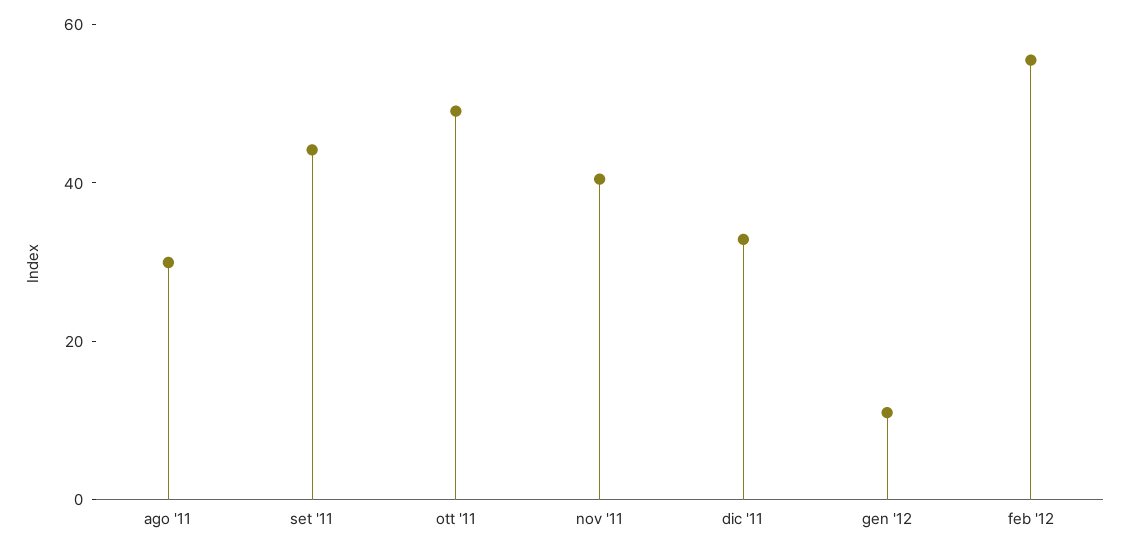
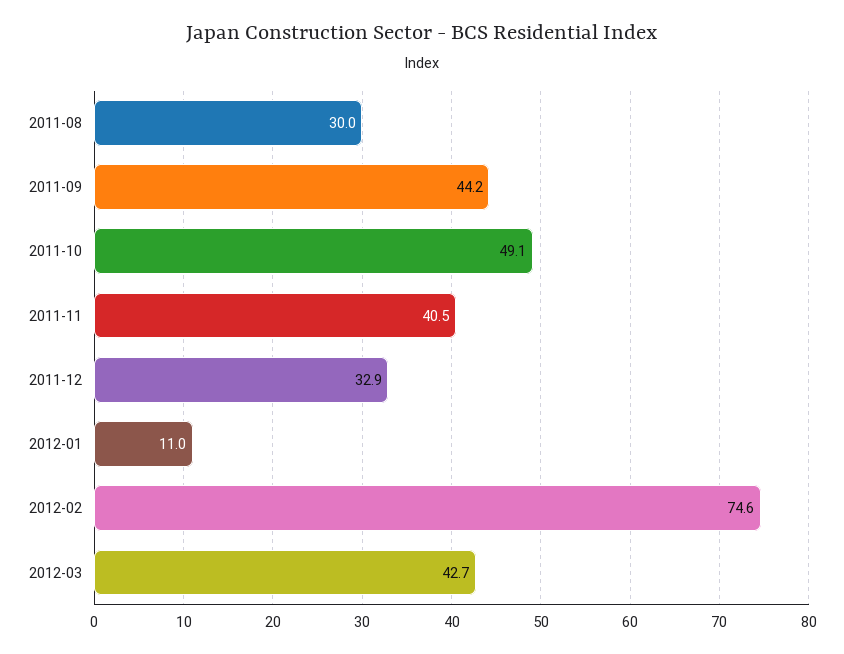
feb '12: 55 -> 74.6
2012-03: none -> 42.7

